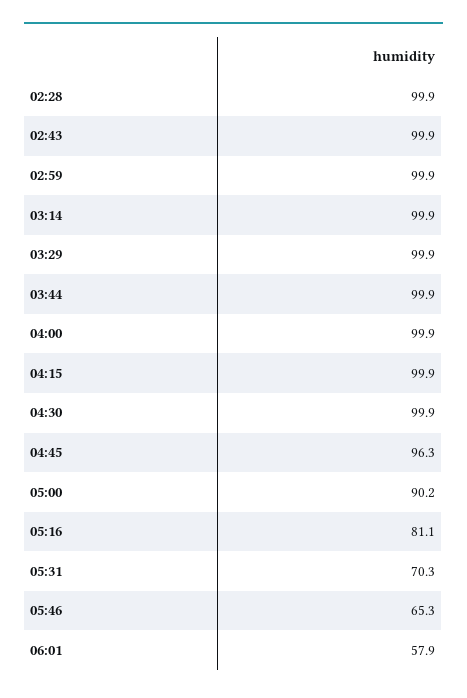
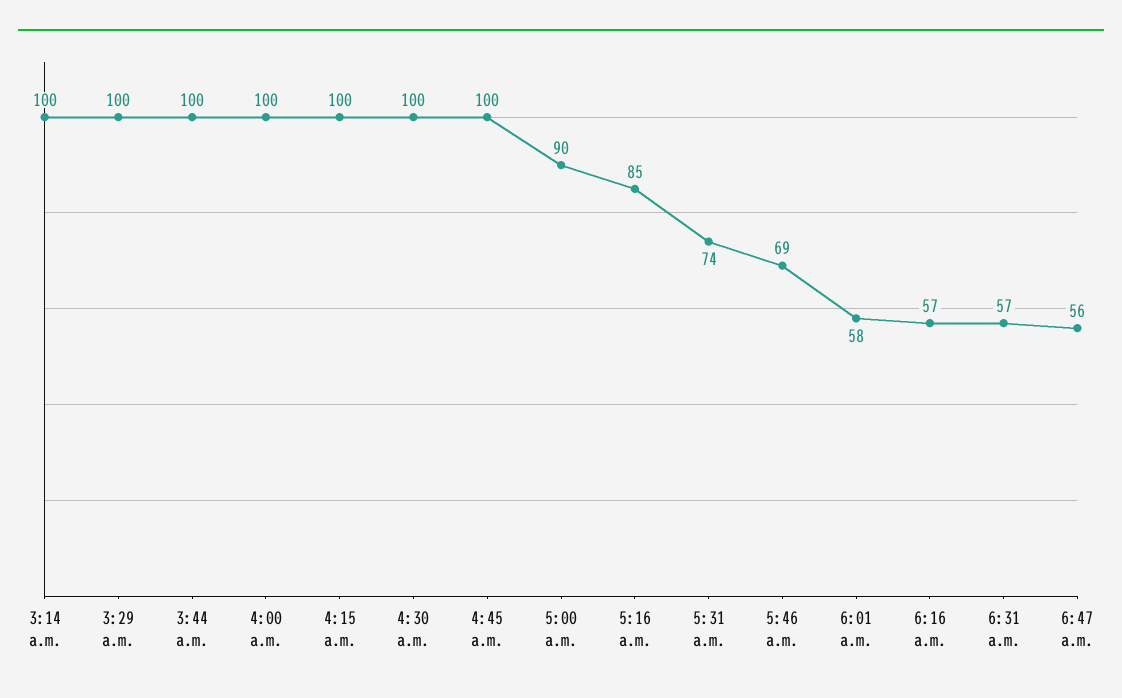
02:28: 99.9 -> none
02:43: 99.9 -> none
02:59: 99.9 -> none
04:45: 96.3 -> 100
05:16: 81.1 -> 85
05:31: 70.3 -> 74
05:46: 65.3 -> 69
6:16 a.m.: none -> 57
6:31 a.m.: none -> 57
6:47 a.m.: none -> 56

